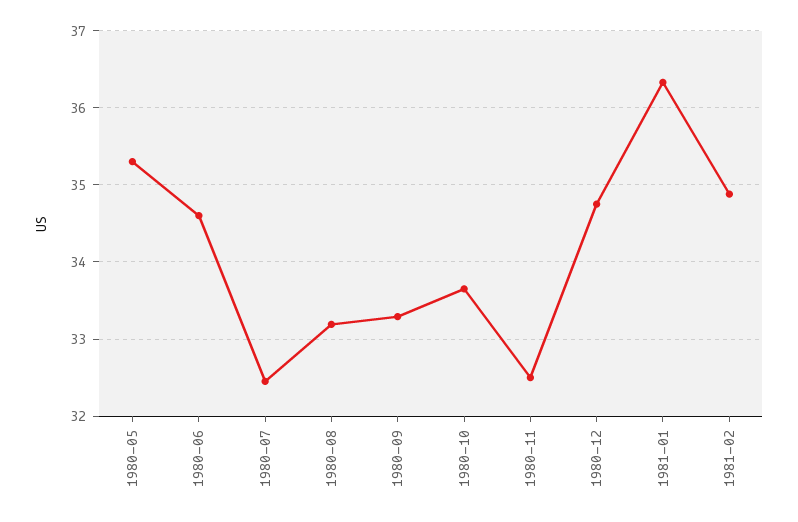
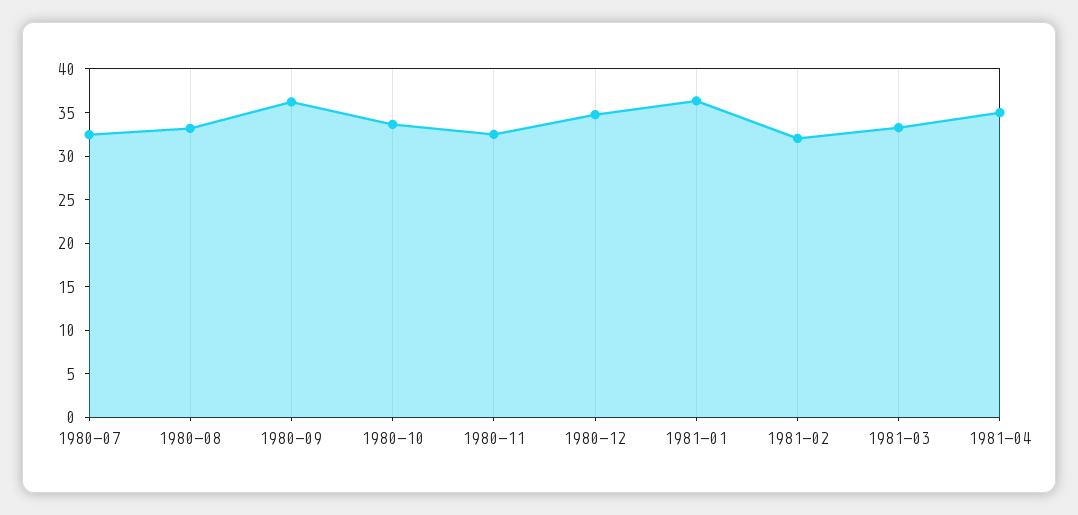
1980-05: 35.3 -> none
1980-06: 34.6 -> none
1980-09: 33.3 -> 36
1981-02: 34.9 -> 32
1981-03: none -> 33
1981-04: none -> 35

